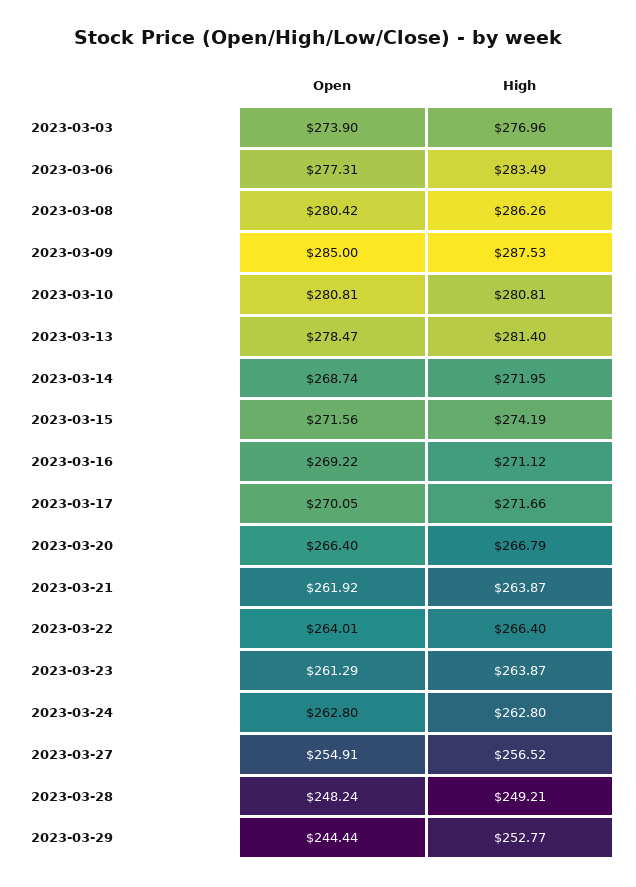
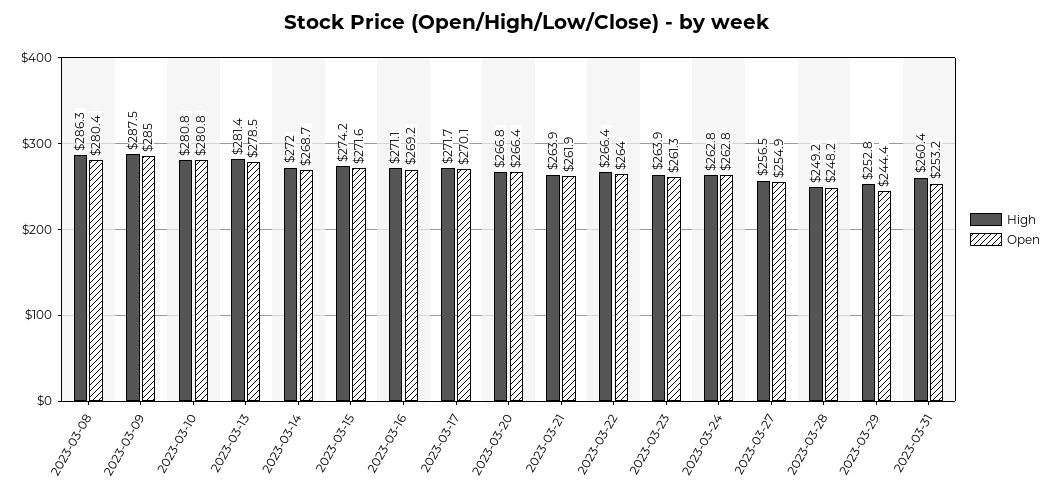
Open, 2023-03-03: 273.9 -> none
High, 2023-03-03: 276.96 -> none
Open, 2023-03-06: 277.31 -> none
High, 2023-03-06: 283.49 -> none
High, 2023-03-31: none -> 260.4
Open, 2023-03-31: none -> 253.2

